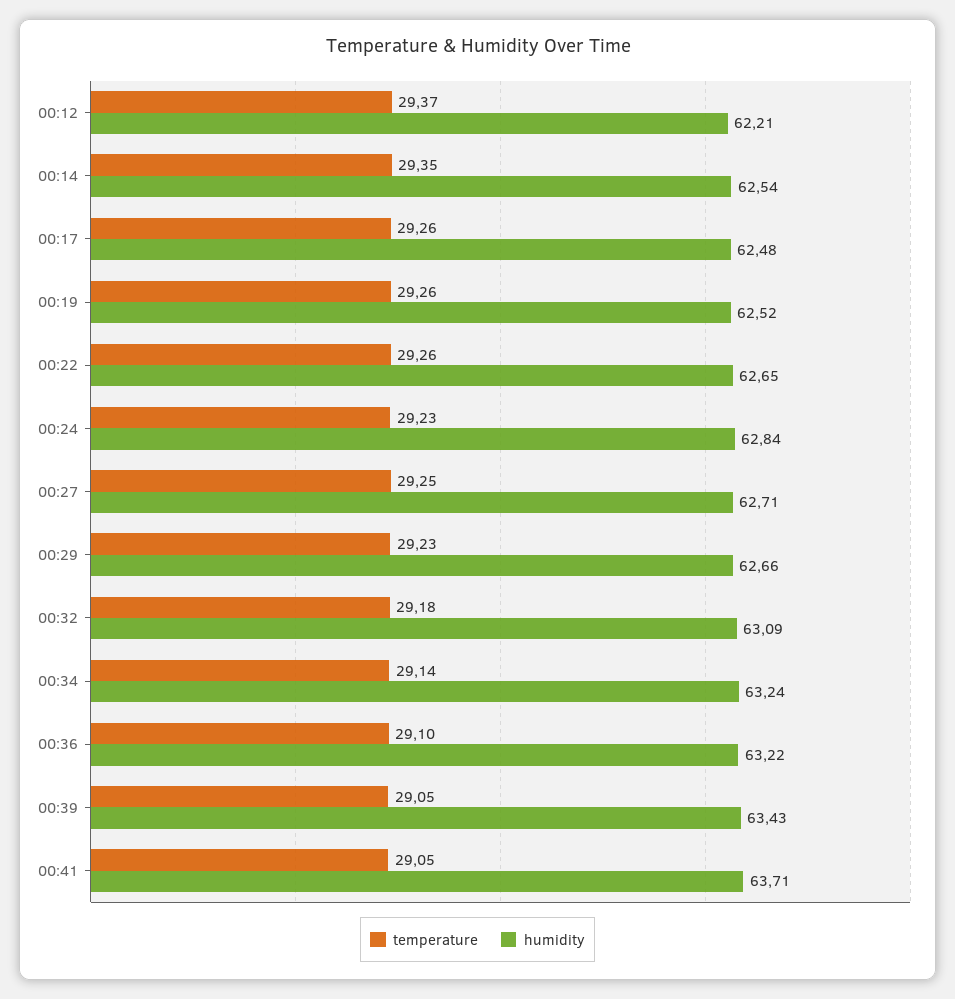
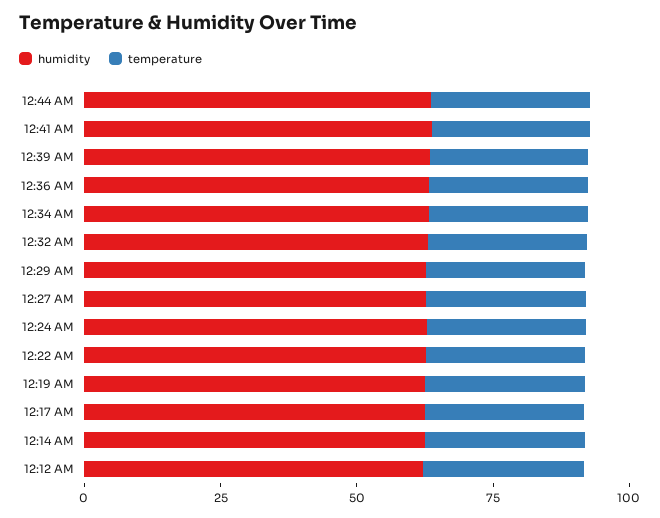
humidity, 12:44 AM: none -> 65
temperature, 12:44 AM: none -> 30

